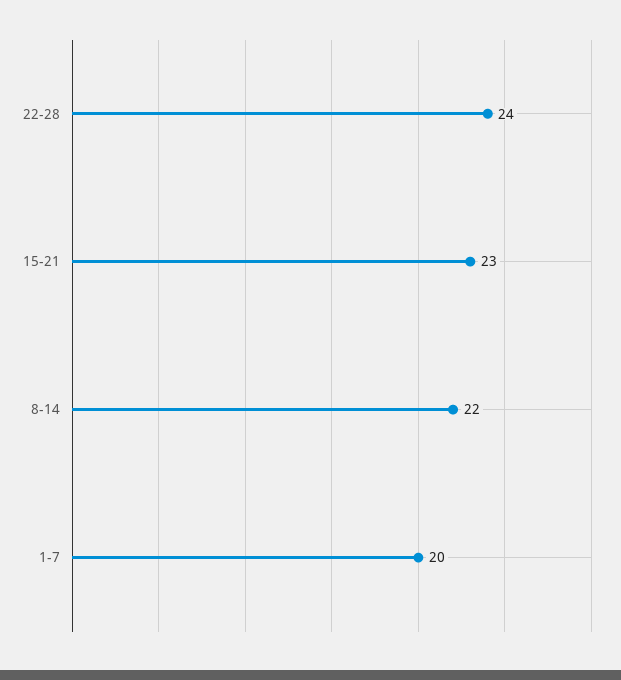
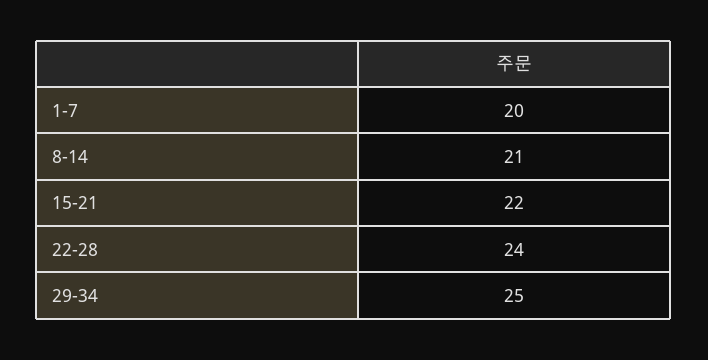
15-21: 23 -> 22
8-14: 22 -> 21
29-34: none -> 25

